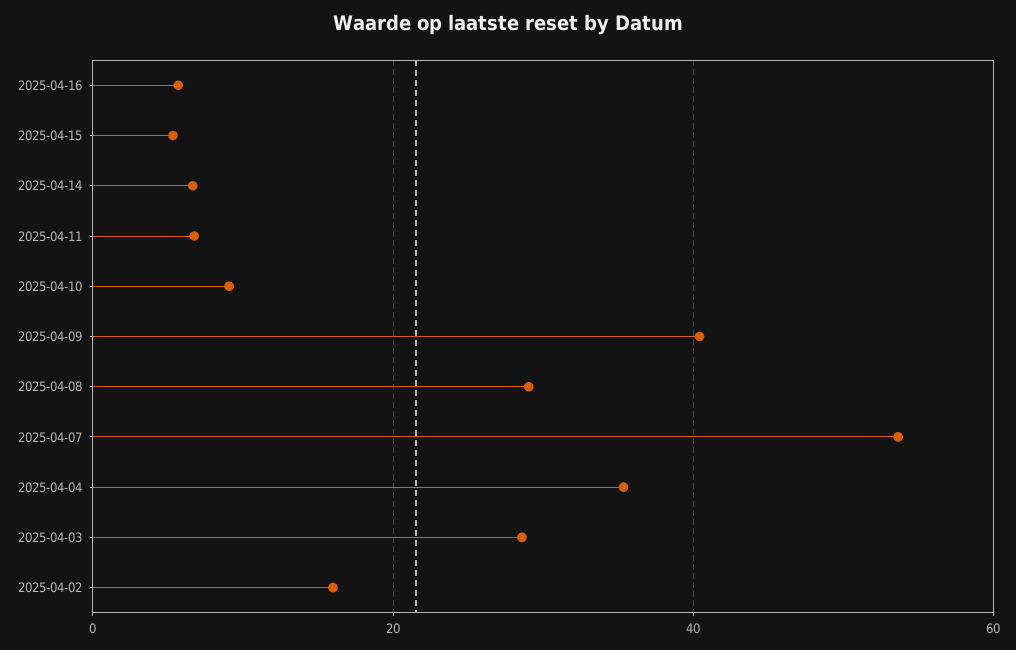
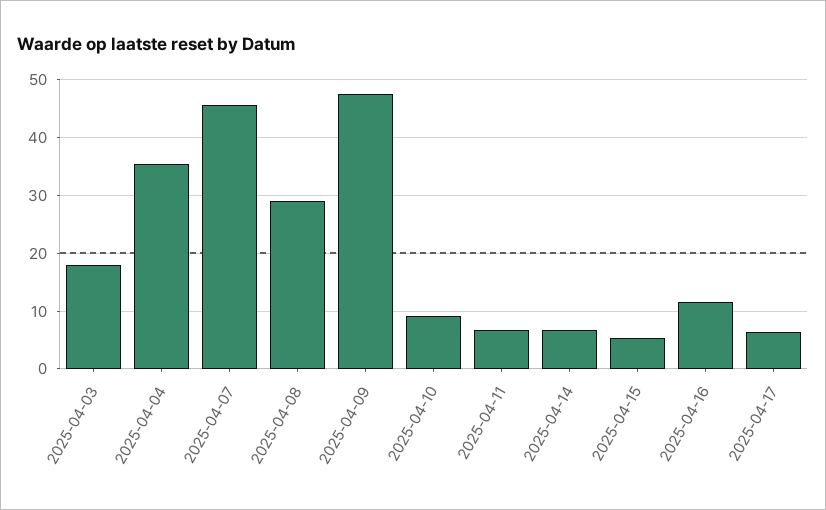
2025-04-16: 6 -> 12
2025-04-09: 40 -> 48
2025-04-07: 54 -> 46
2025-04-03: 28 -> 18
2025-04-02: 16 -> none
2025-04-17: none -> 6

